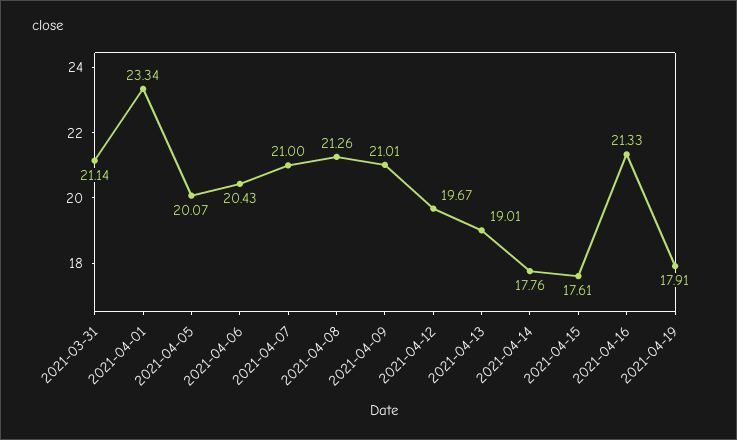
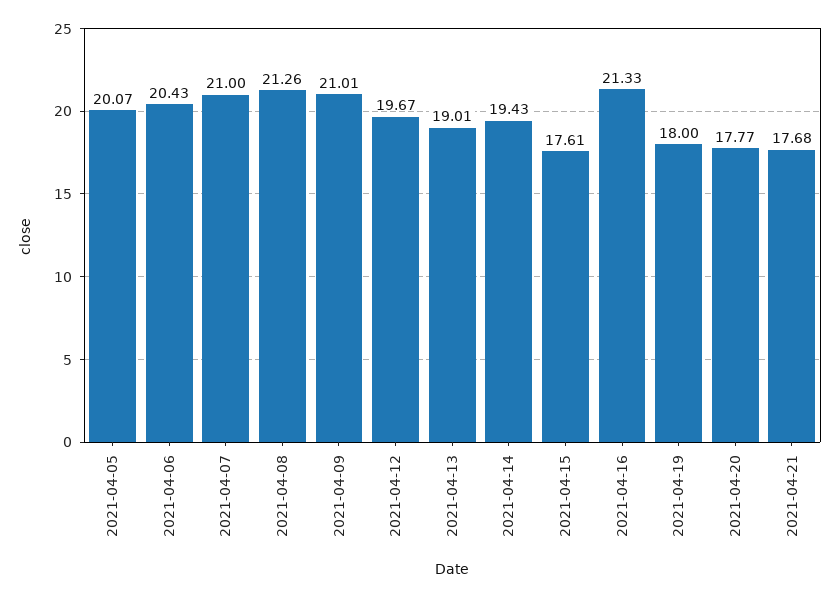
2021-03-31: 21.14 -> none
2021-04-01: 23.34 -> none
2021-04-14: 17.76 -> 19.43
2021-04-19: 17.91 -> 18
2021-04-20: none -> 17.77
2021-04-21: none -> 17.68

